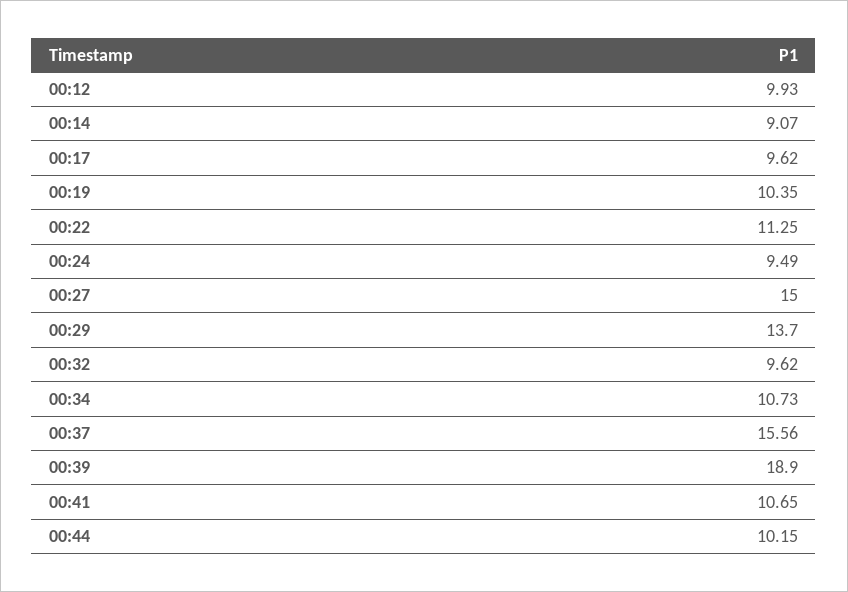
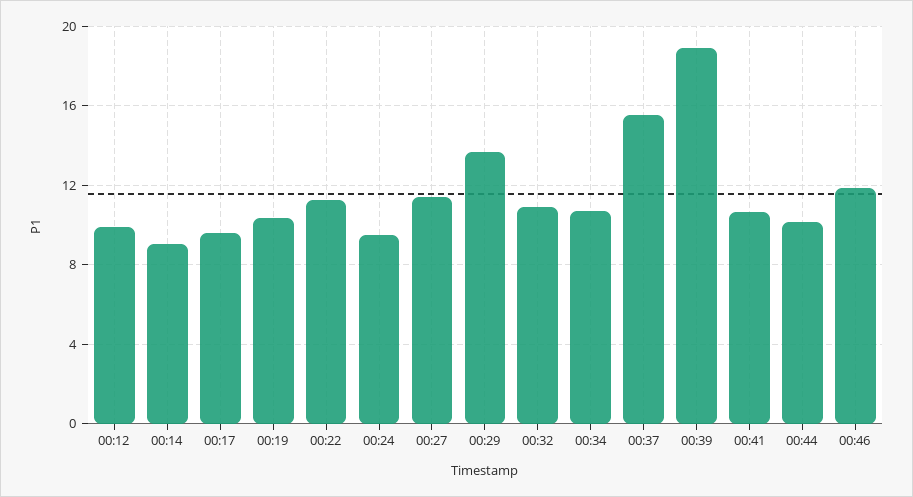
00:27: 15 -> 11.5
00:32: 9.62 -> 11
00:46: none -> 12

